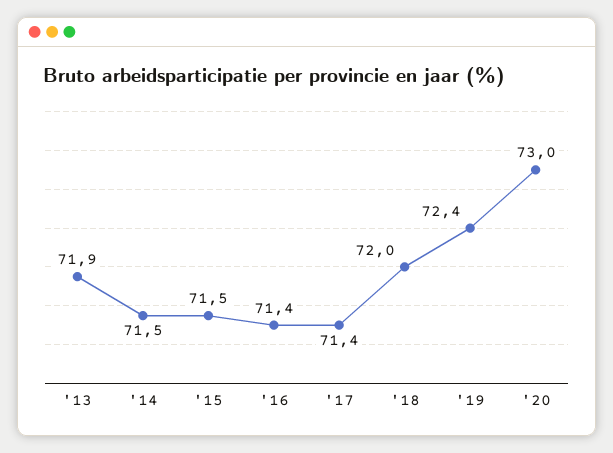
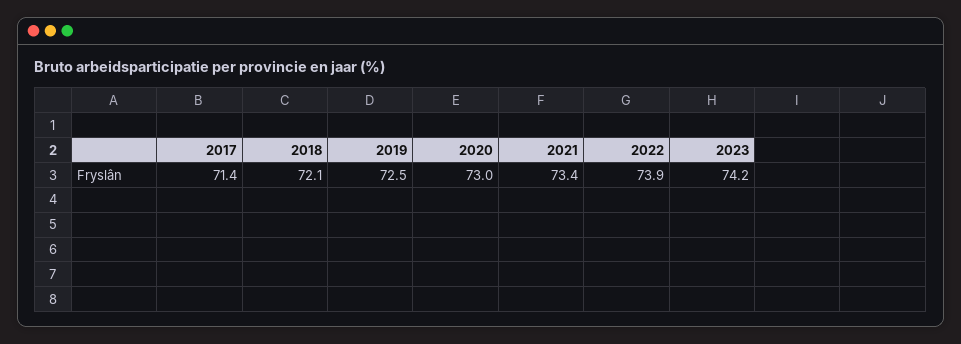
'13: 71.9 -> none
'14: 71.5 -> none
'15: 71.5 -> none
'16: 71.4 -> none
'18: 72 -> 72.1
'19: 72.4 -> 72.5
2021: none -> 73.4
2022: none -> 73.9
2023: none -> 74.2

